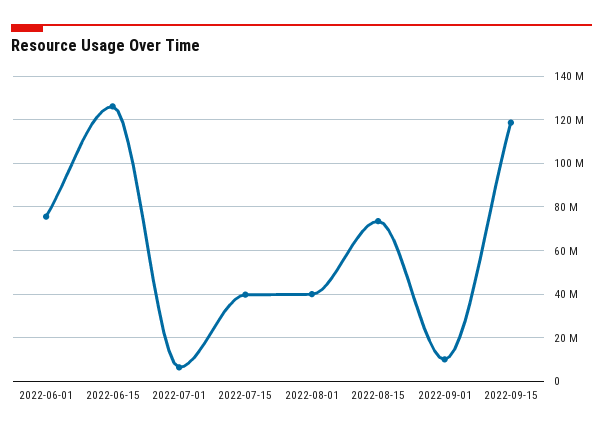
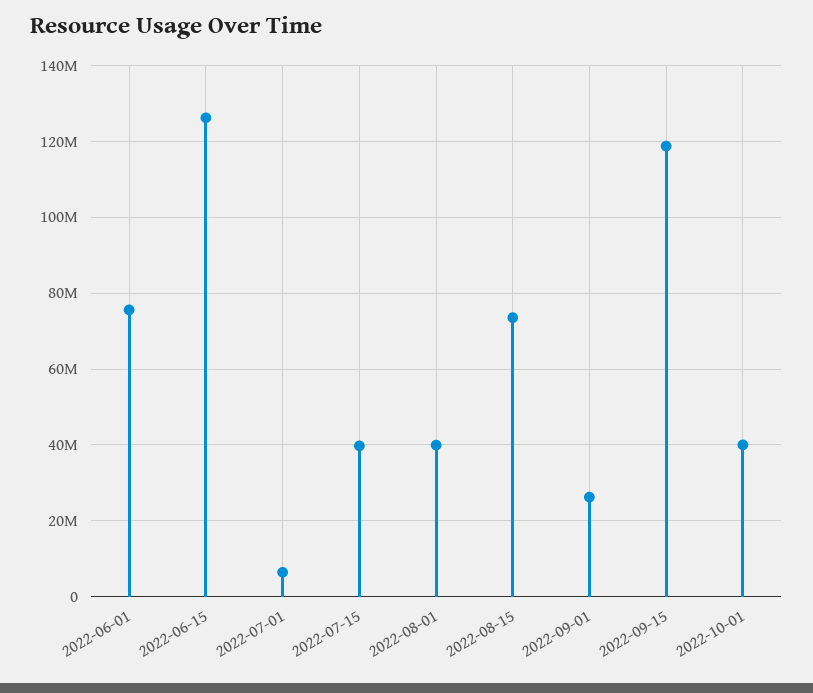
2022-09-01: 10000000 -> 26000000
2022-10-01: none -> 40000000

